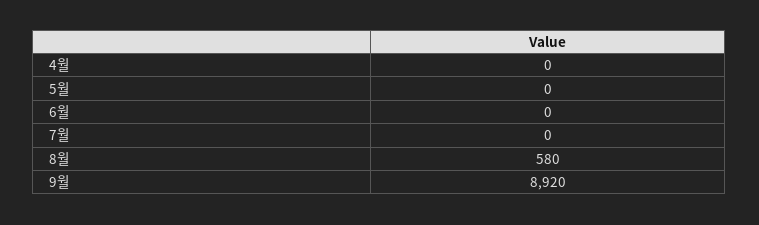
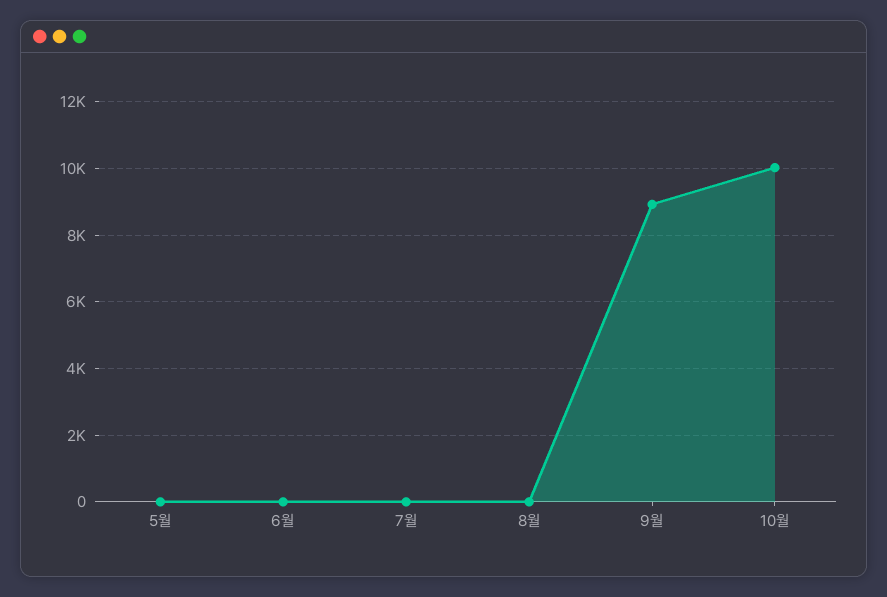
4월: 0 -> none
8월: 580 -> 0
10월: none -> 10000

